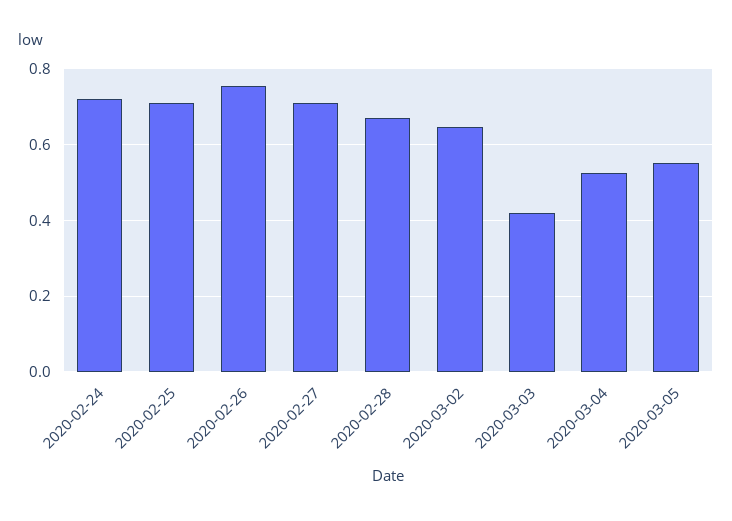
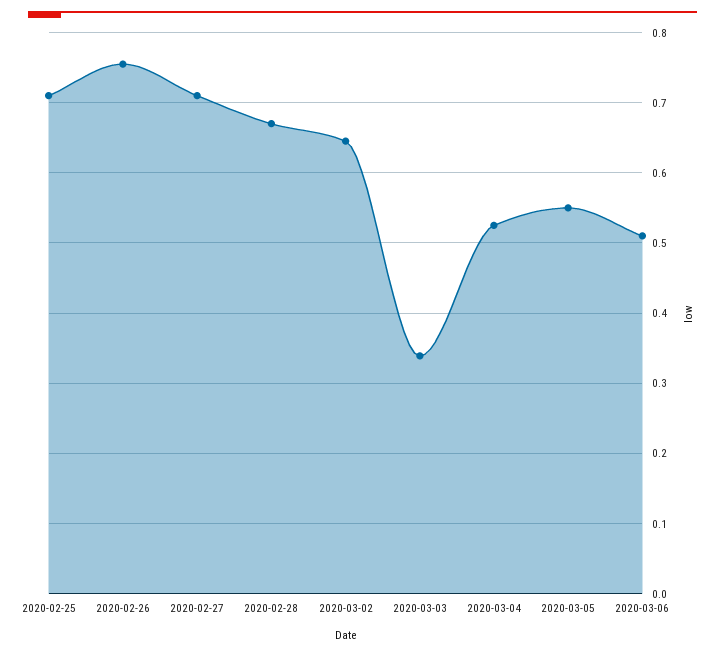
2020-02-24: 0.72 -> none
2020-03-03: 0.42 -> 0.34
2020-03-06: none -> 0.51

